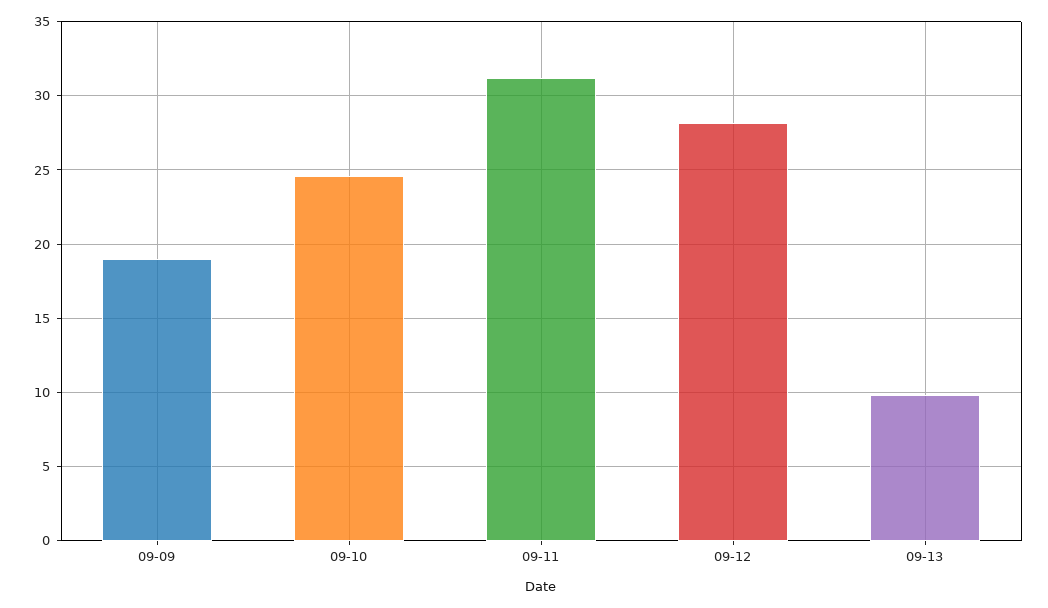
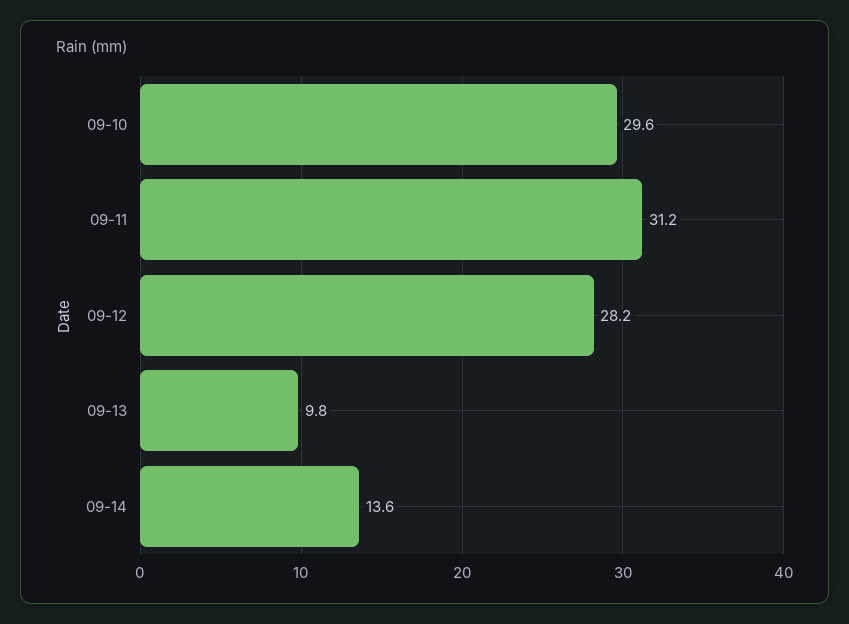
09-09: 19 -> none
09-10: 24.5 -> 29.6
09-14: none -> 13.6

